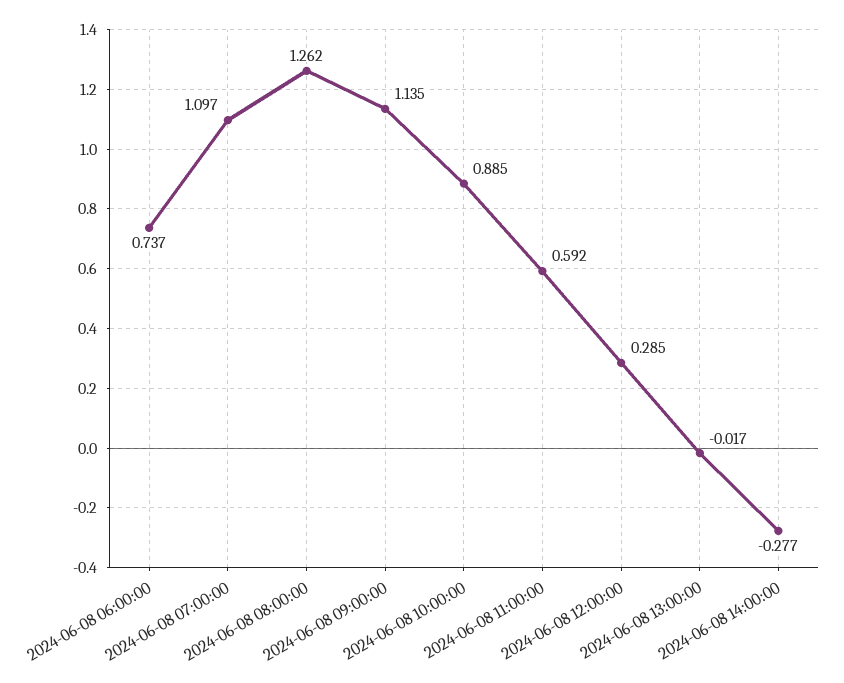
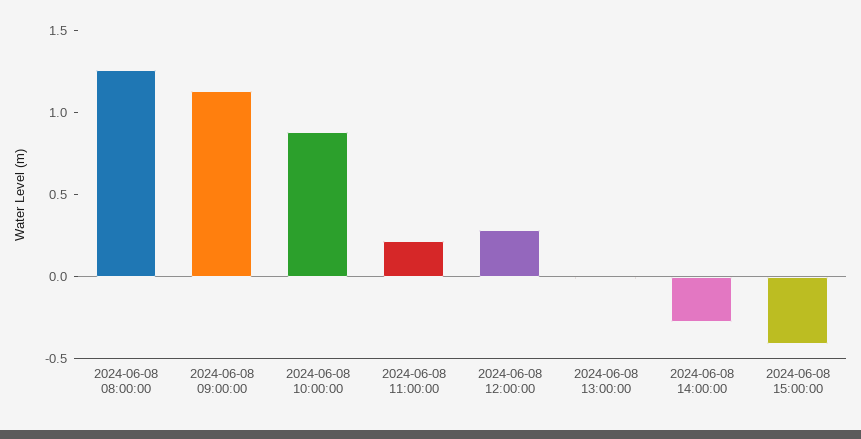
2024-06-08 06:00:00: 0.737 -> none
2024-06-08 07:00:00: 1.097 -> none
2024-06-08 11:00:00: 0.592 -> 0.2
2024-06-08 15:00:00: none -> -0.4

